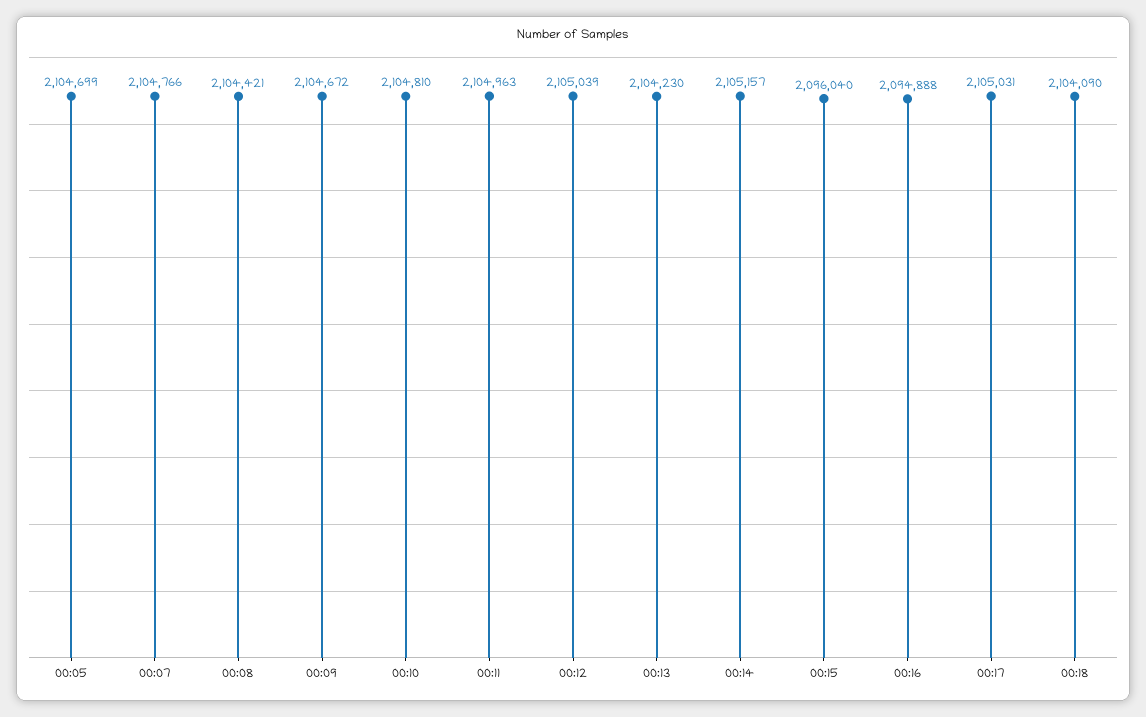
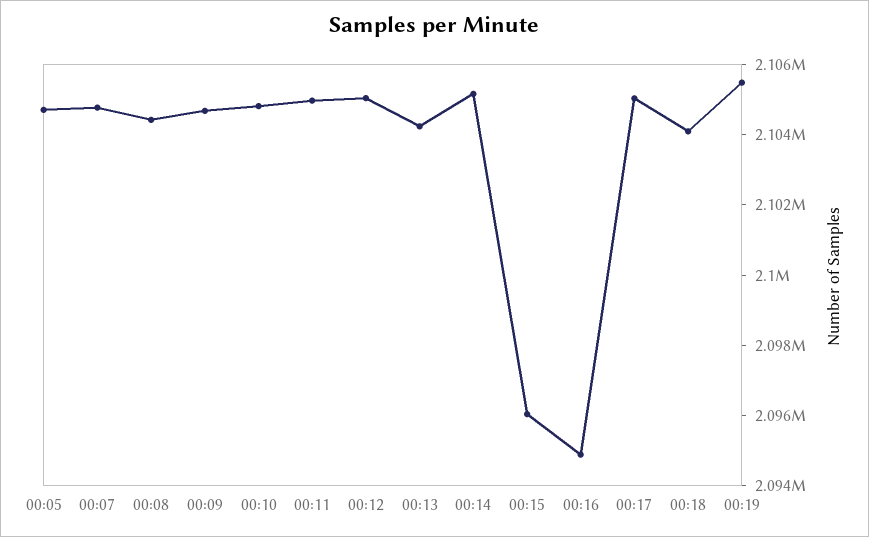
00:19: none -> 2105500

